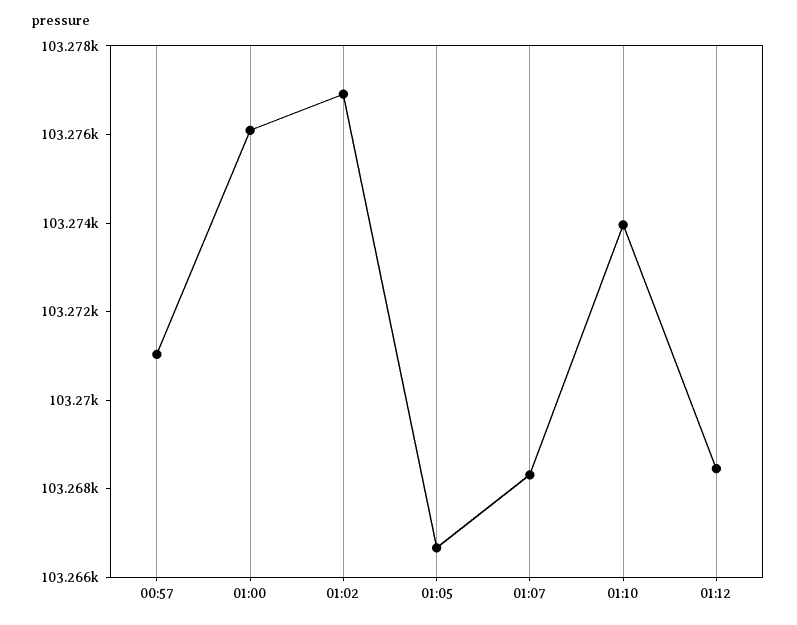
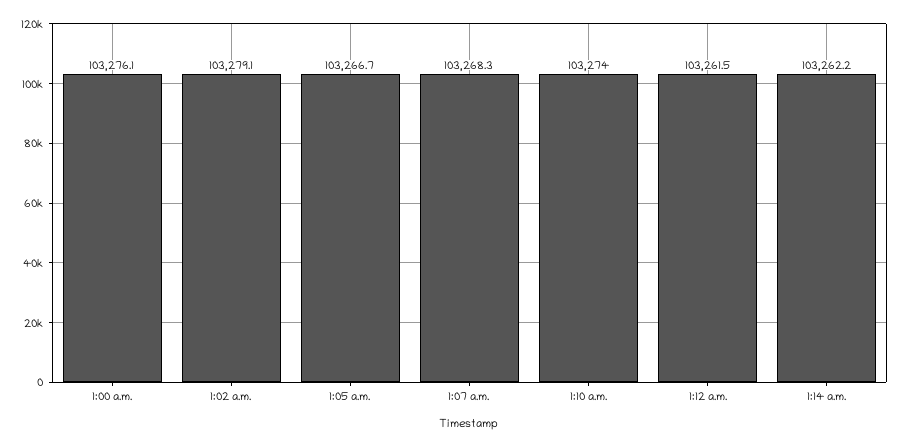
00:57: 103271 -> none
01:02: 103277 -> 103279.1
01:12: 103268.5 -> 103261.5
1:14 a.m.: none -> 103262.2

